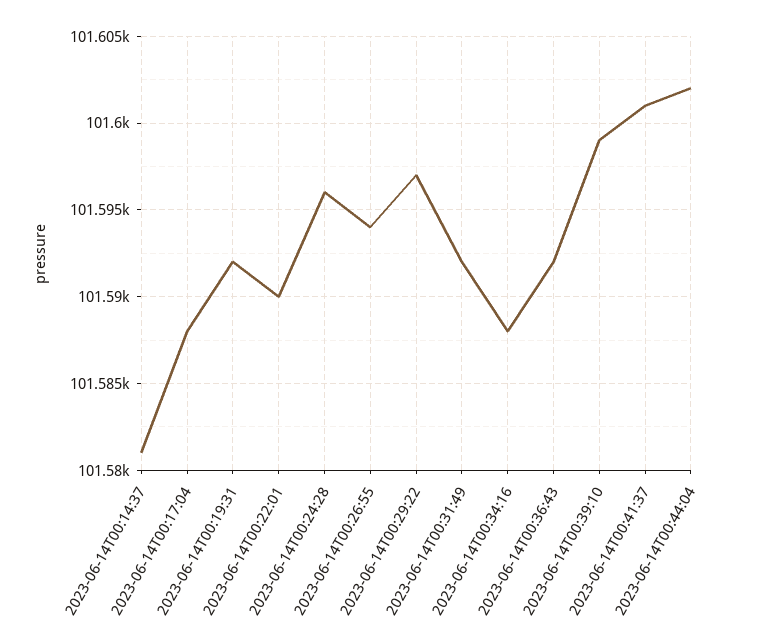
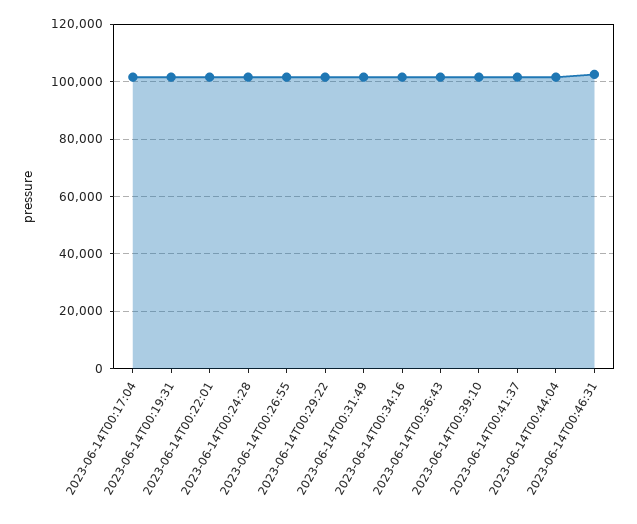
2023-06-14T00:14:37: 101581 -> none
2023-06-14T00:46:31: none -> 102500

